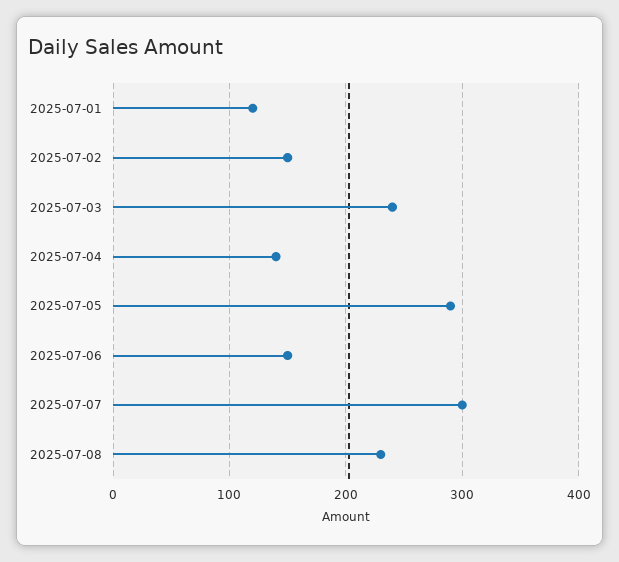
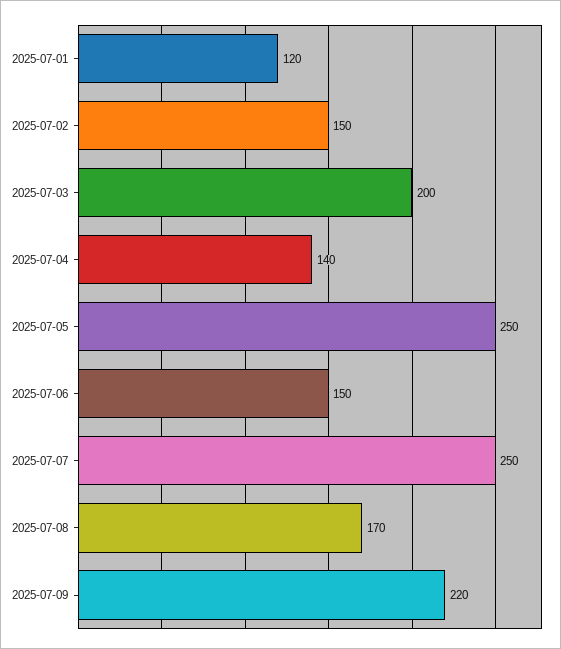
2025-07-03: 240 -> 200
2025-07-05: 290 -> 250
2025-07-07: 300 -> 250
2025-07-08: 230 -> 170
2025-07-09: none -> 220

